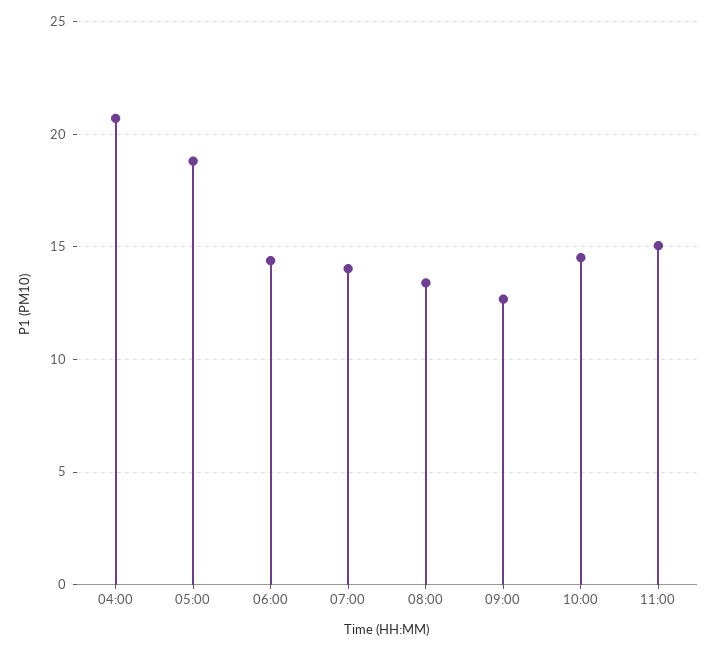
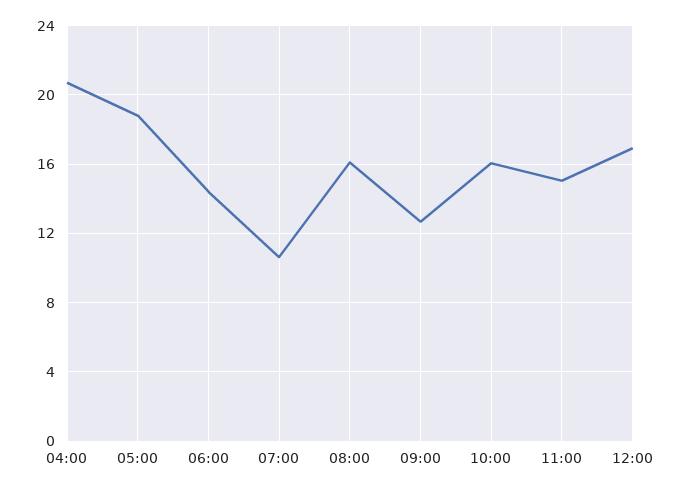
07:00: 14 -> 10.5
08:00: 13.5 -> 16
10:00: 14.5 -> 16
12:00: none -> 17

